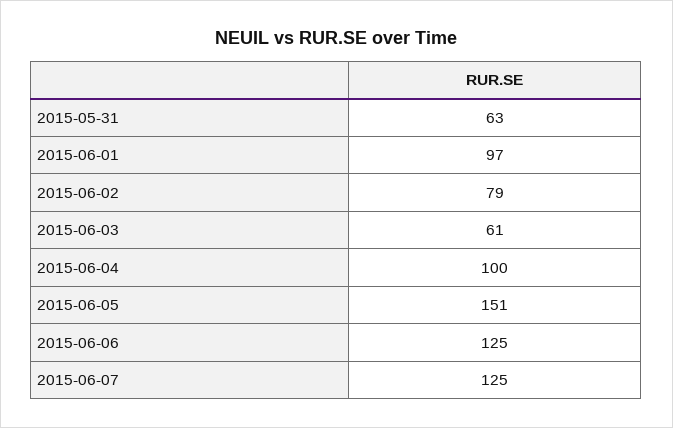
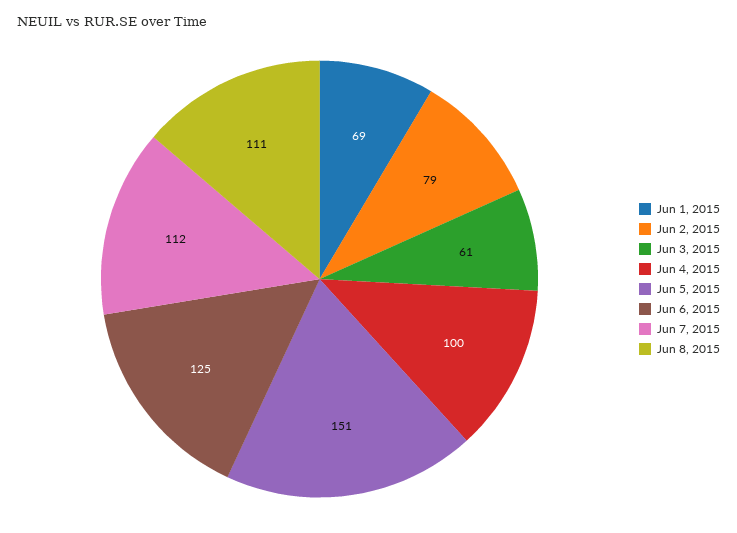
2015-05-31: 63 -> none
2015-06-01: 97 -> 69
2015-06-07: 125 -> 112
Jun 8, 2015: none -> 111

